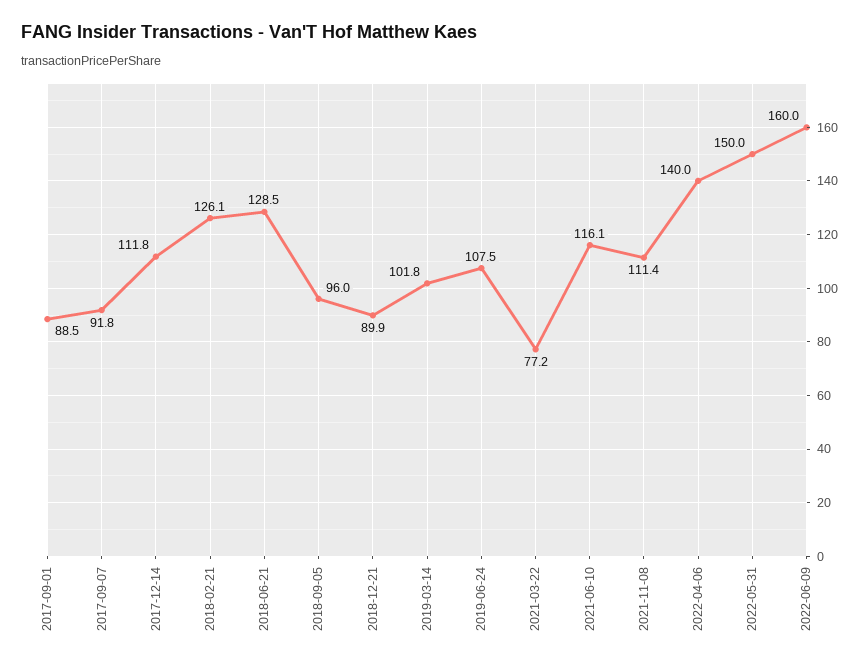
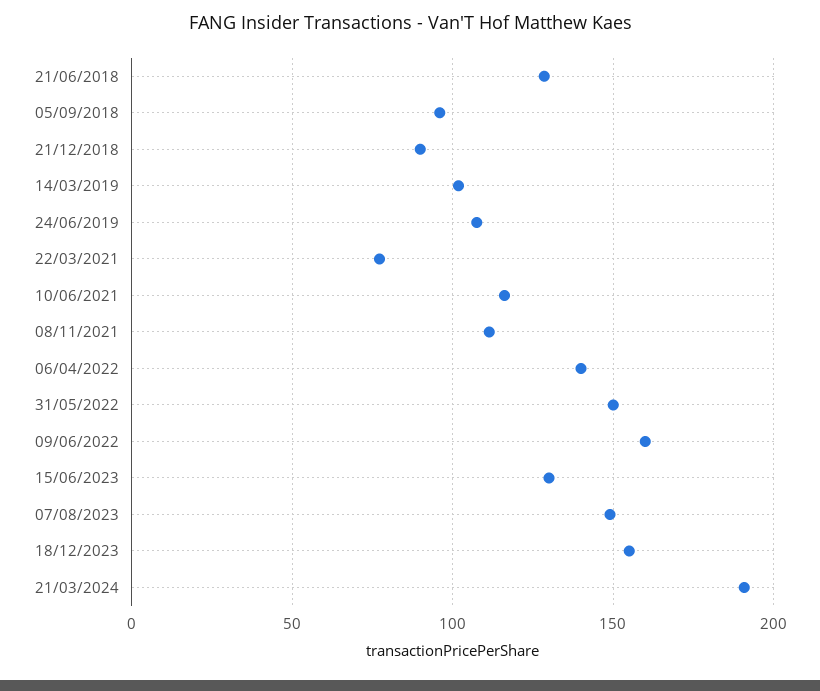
2017-09-01: 88.5 -> none
2017-09-07: 91.8 -> none
2017-12-14: 111.8 -> none
2018-02-21: 126.1 -> none
15/06/2023: none -> 130
07/08/2023: none -> 150
18/12/2023: none -> 155
21/03/2024: none -> 190

